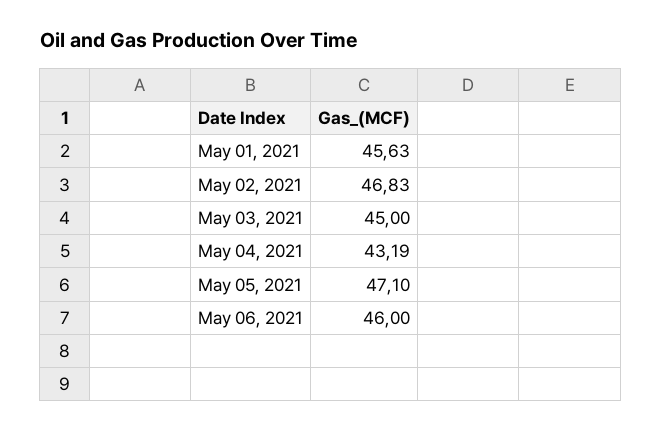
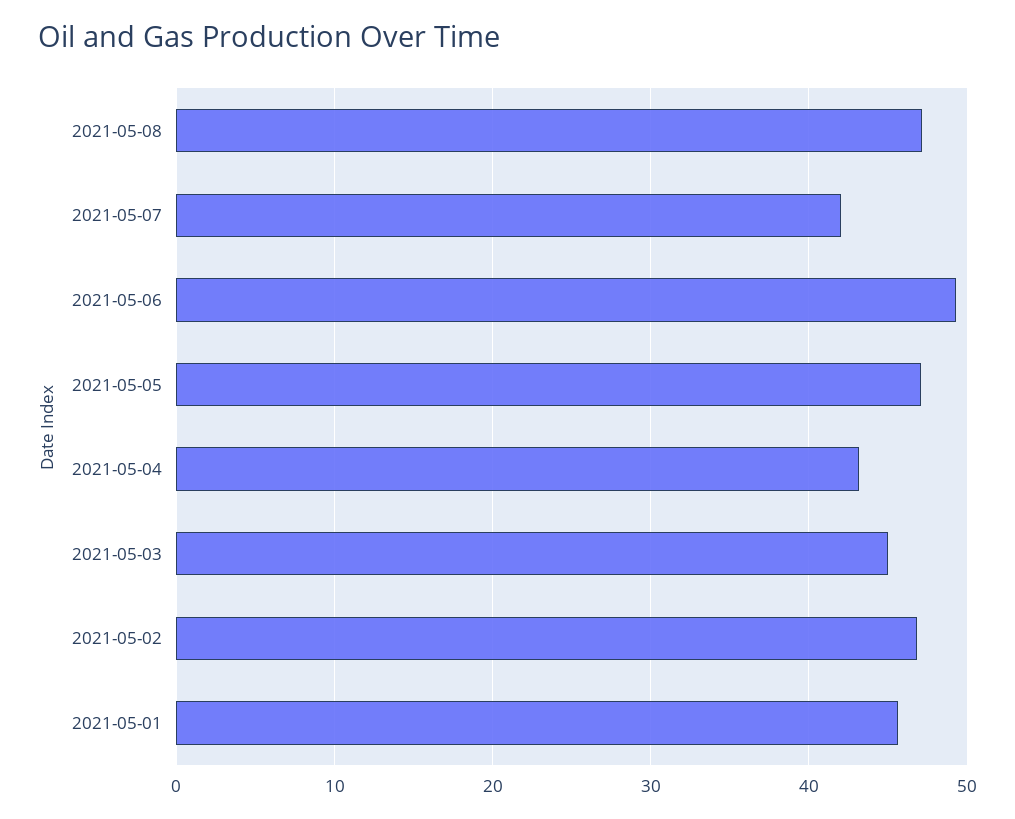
May 06, 2021: 46 -> 49
2021-05-08: none -> 47
2021-05-07: none -> 42

